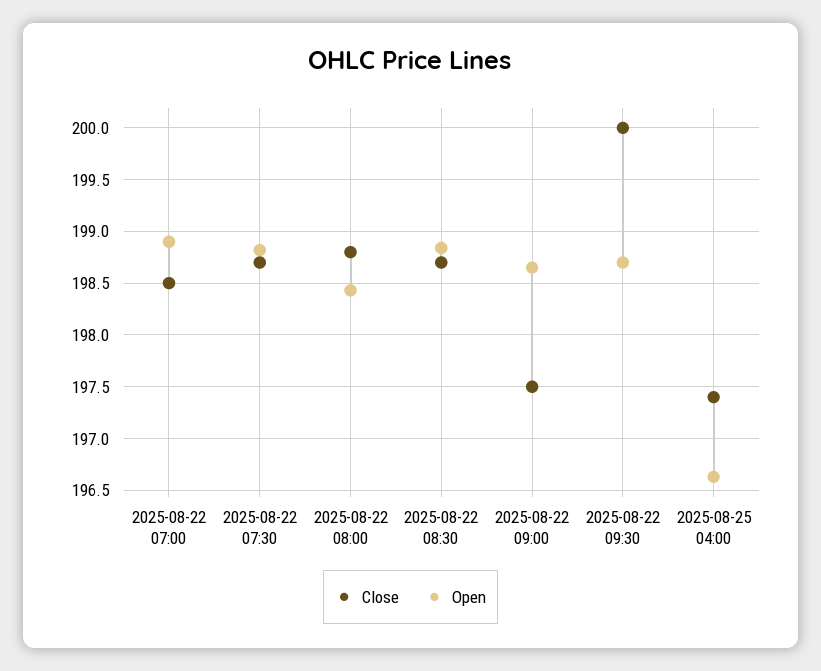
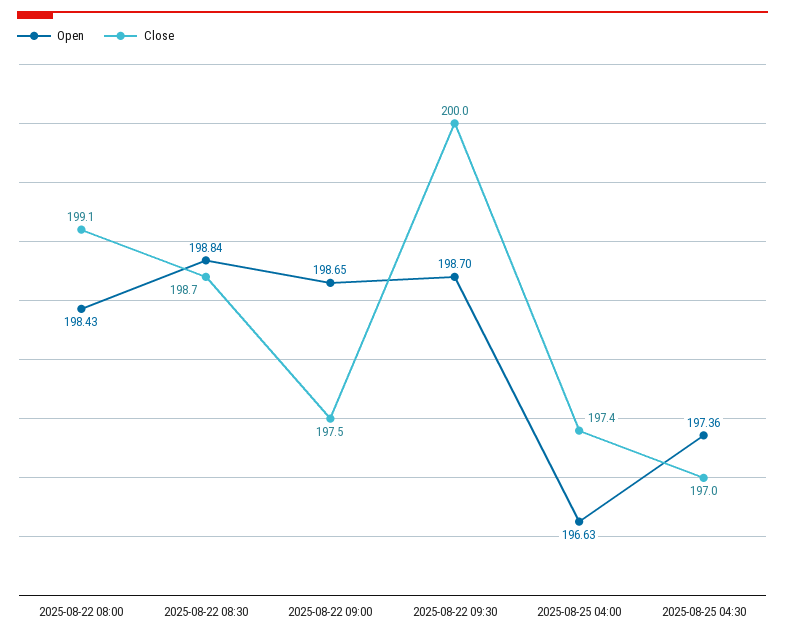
Close, 2025-08-22 07:00: 198.5 -> none
Open, 2025-08-22 07:00: 198.9 -> none
Close, 2025-08-22 07:30: 198.7 -> none
Open, 2025-08-22 07:30: 198.8 -> none
Close, 2025-08-22 08:00: 198.8 -> 199.1
Open, 2025-08-25 04:30: none -> 197.36
Close, 2025-08-25 04:30: none -> 197

